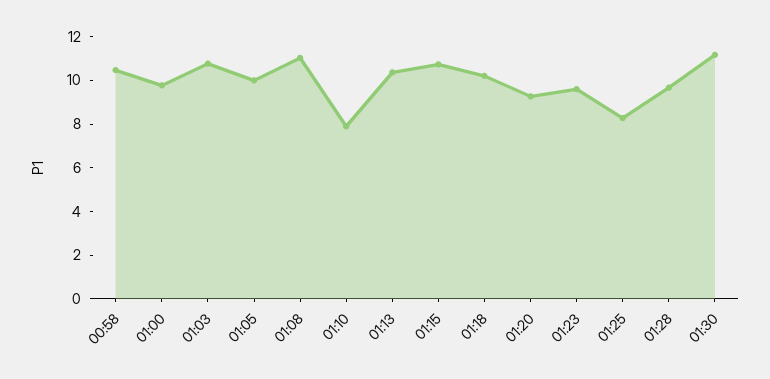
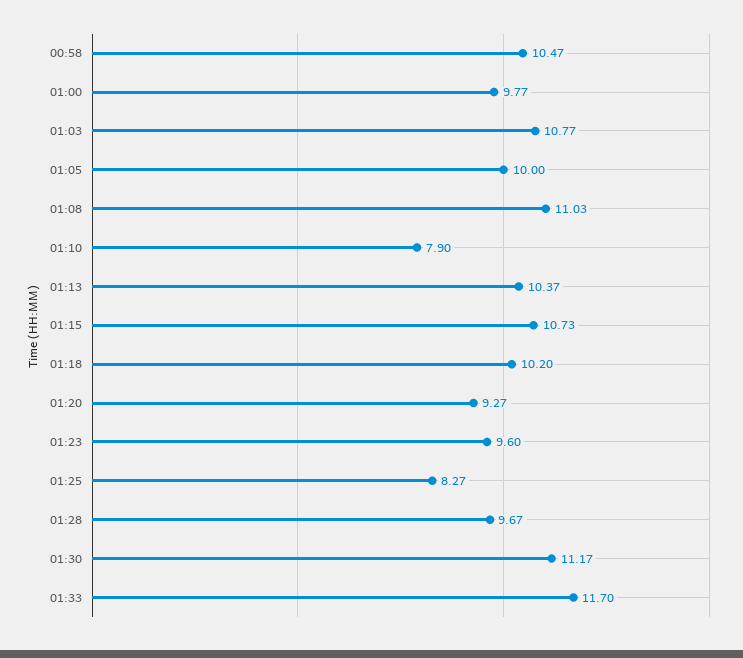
01:33: none -> 11.7

